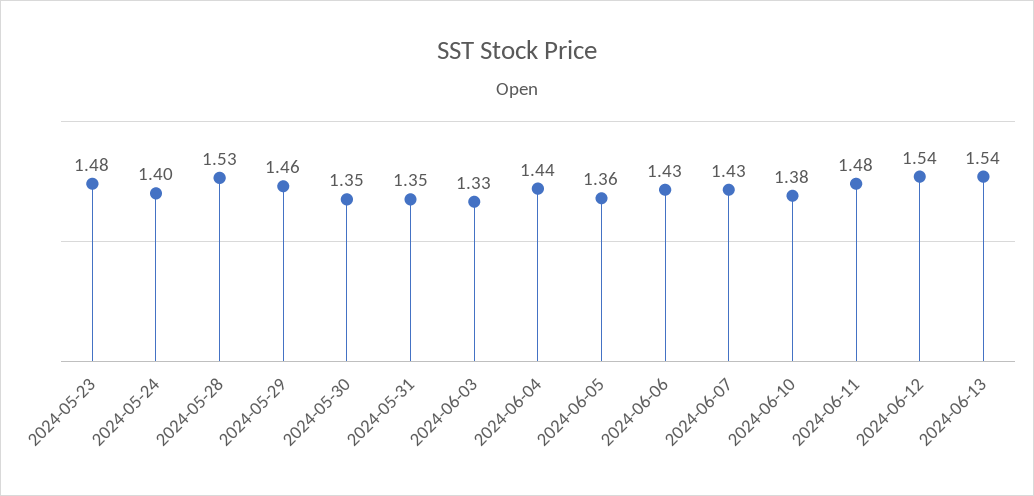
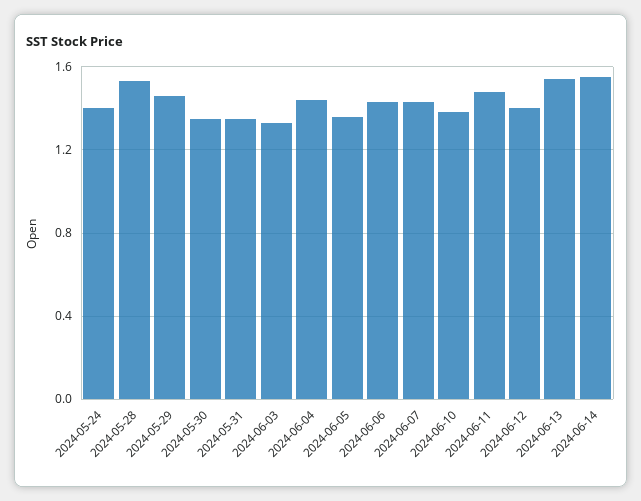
2024-05-23: 1.48 -> none
2024-06-12: 1.54 -> 1.4
2024-06-14: none -> 1.55

